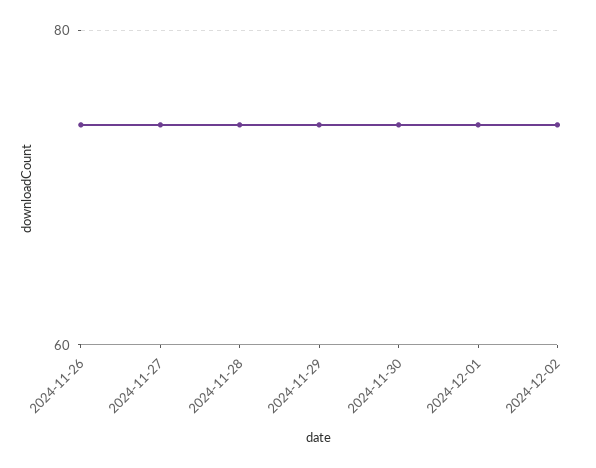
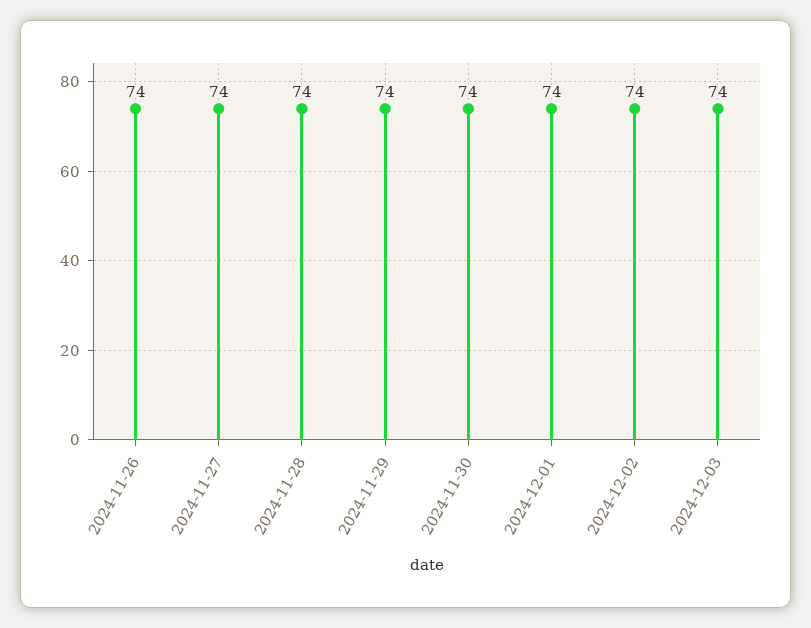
2024-12-03: none -> 74

